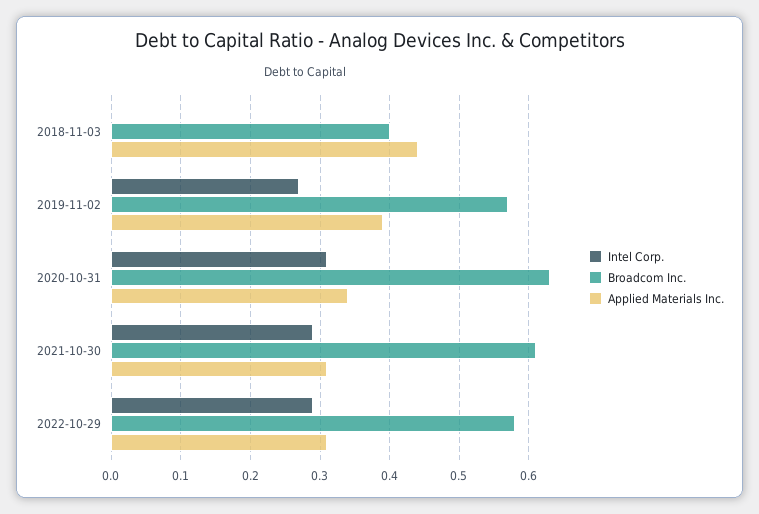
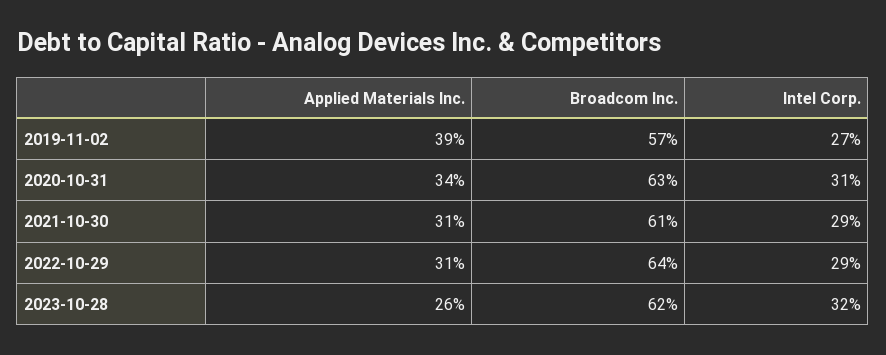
Intel Corp., 2018-11-03: 0 -> none
Broadcom Inc., 2018-11-03: 0.4 -> none
Applied Materials Inc., 2018-11-03: 0.44 -> none
Broadcom Inc., 2022-10-29: 0.58 -> 0.64
Applied Materials Inc., 2023-10-28: none -> 0.26
Broadcom Inc., 2023-10-28: none -> 0.62
Intel Corp., 2023-10-28: none -> 0.32

